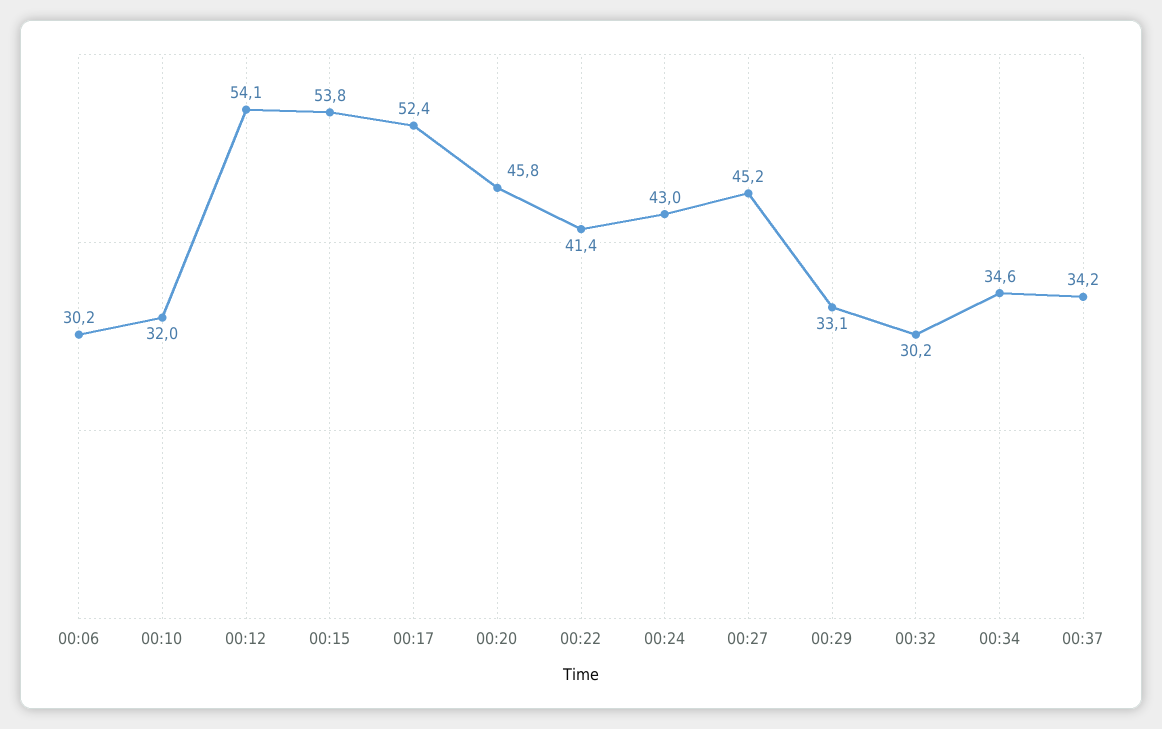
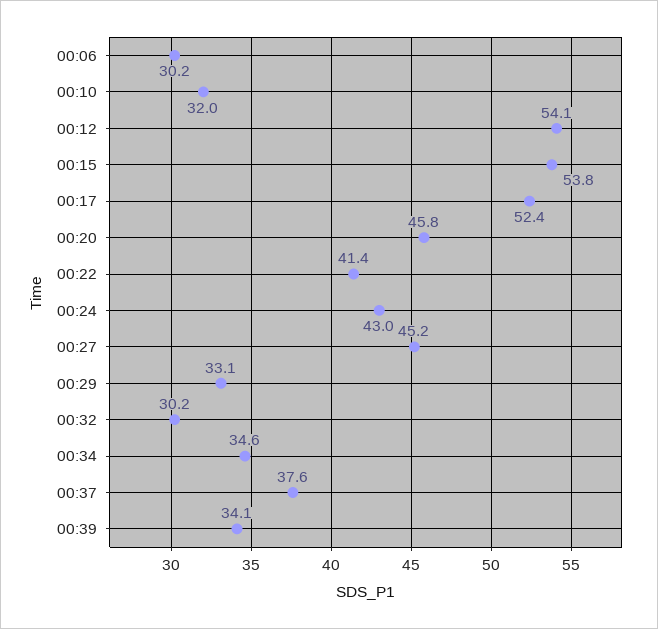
00:37: 34.2 -> 37.6
00:39: none -> 34.1

